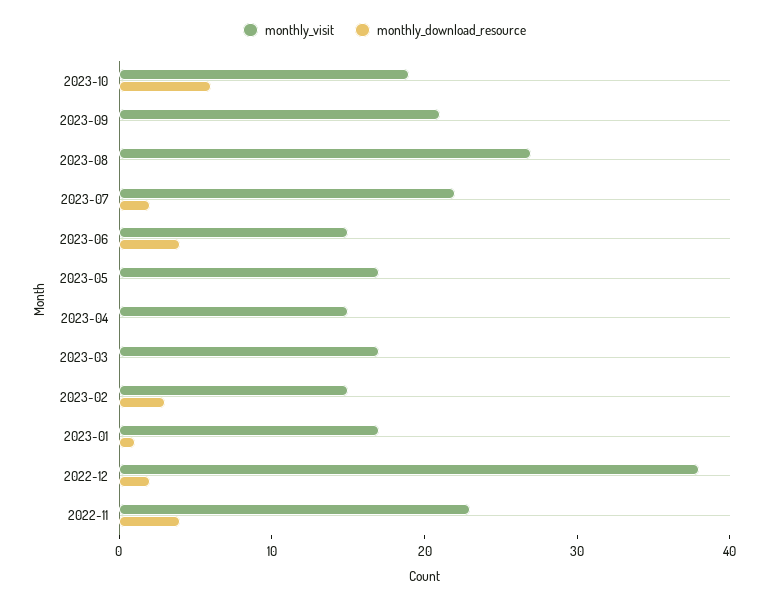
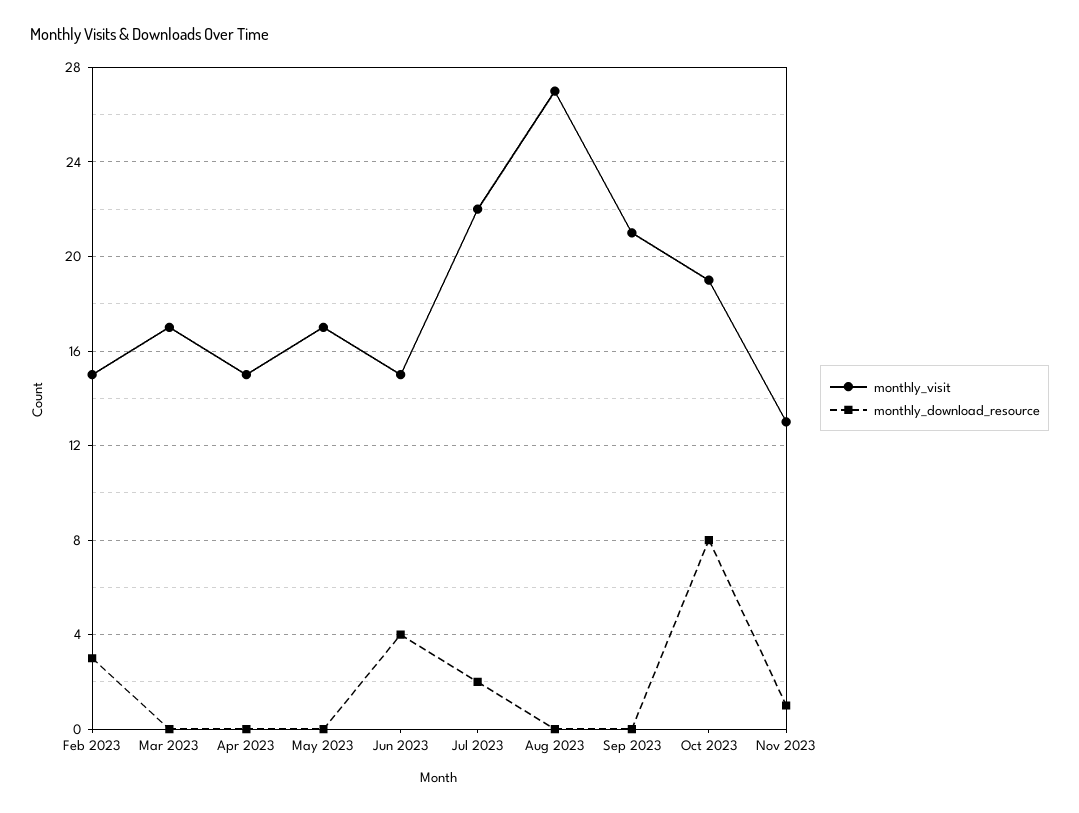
monthly_download_resource, 2023-10: 6 -> 8
monthly_visit, 2023-01: 17 -> none
monthly_download_resource, 2023-01: 1 -> none
monthly_visit, 2022-12: 38 -> none
monthly_download_resource, 2022-12: 2 -> none
monthly_visit, 2022-11: 23 -> none
monthly_download_resource, 2022-11: 4 -> none
monthly_visit, Nov 2023: none -> 13
monthly_download_resource, Nov 2023: none -> 1

